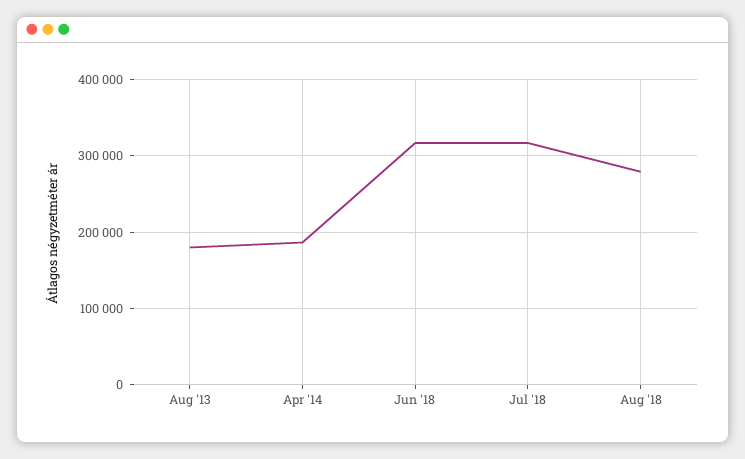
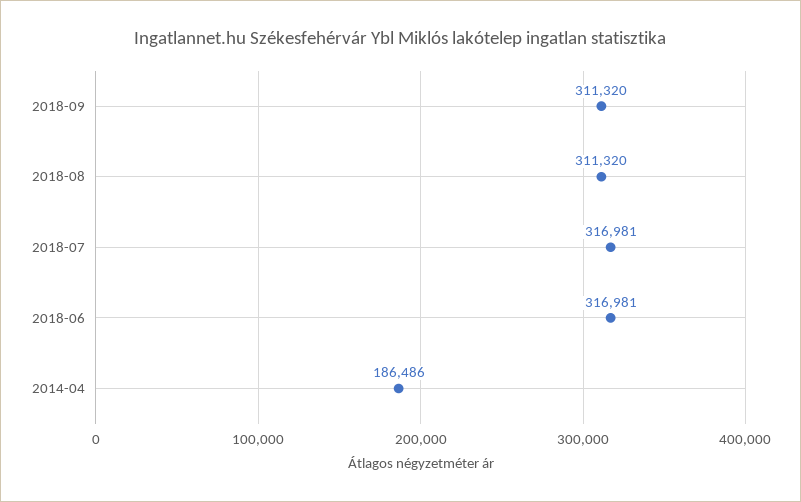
Aug '13: 180000 -> none
Aug '18: 280000 -> 311320
2018-09: none -> 311320

